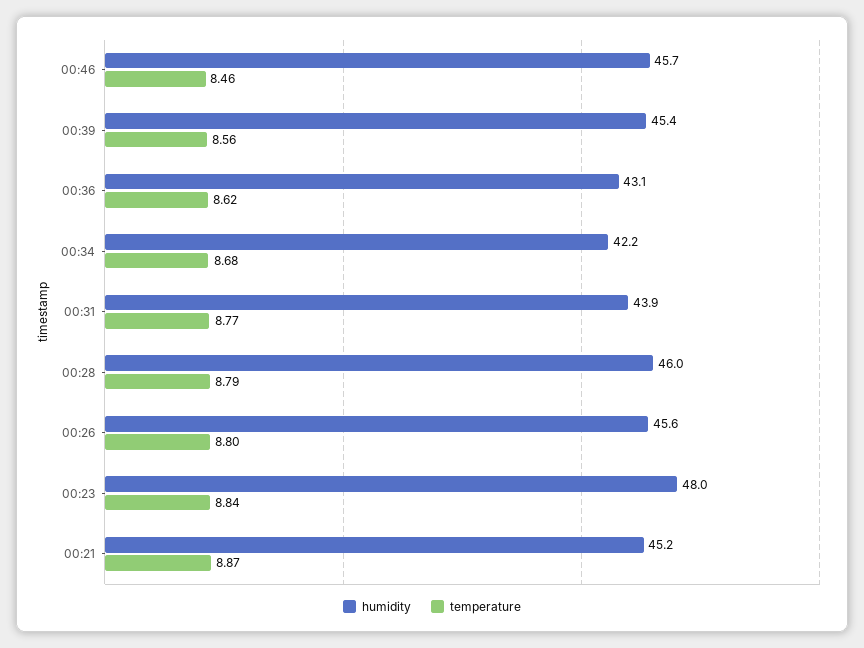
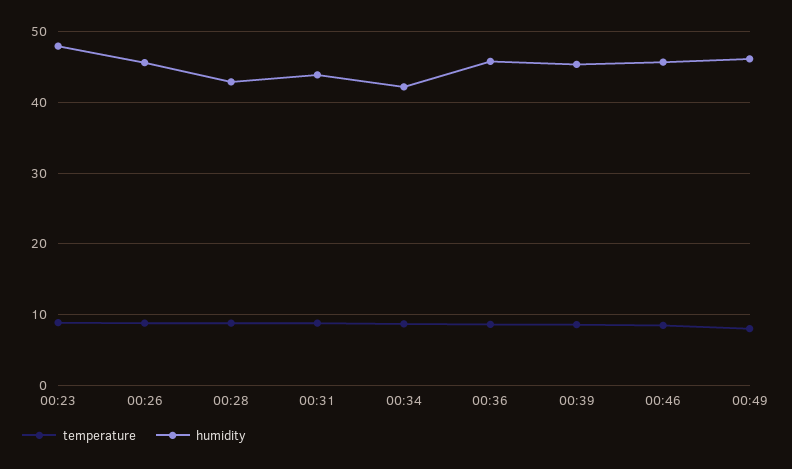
humidity, 00:36: 43.1 -> 46
humidity, 00:28: 46 -> 43
humidity, 00:21: 45.2 -> none
temperature, 00:21: 8.87 -> none
temperature, 00:49: none -> 8
humidity, 00:49: none -> 46

